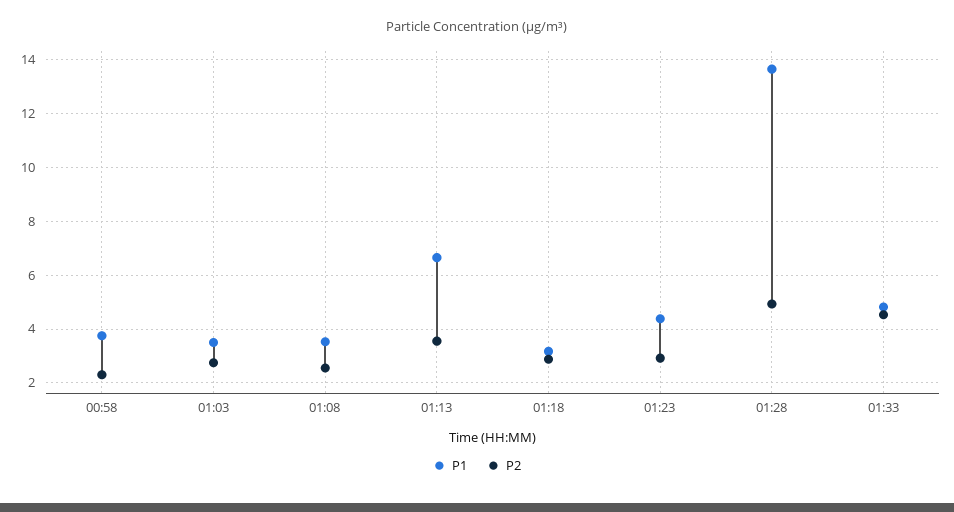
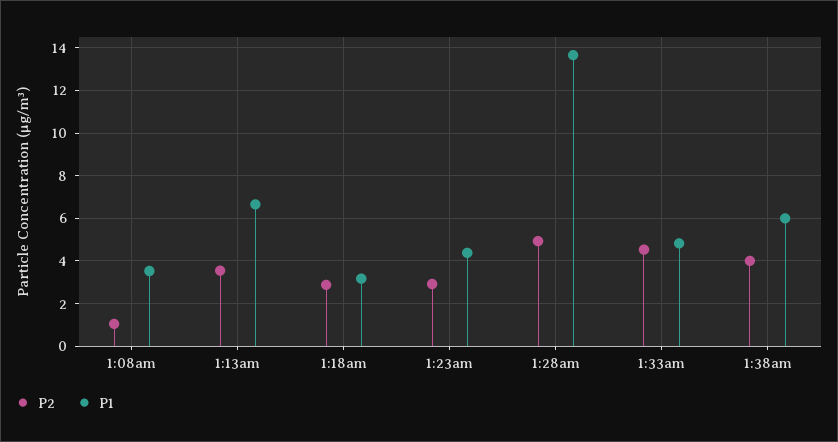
P1, 00:58: 3.75 -> none
P2, 00:58: 2.25 -> none
P1, 01:03: 3.5 -> none
P2, 01:03: 2.75 -> none
P2, 01:08: 2.5 -> 1
P2, 1:38am: none -> 4
P1, 1:38am: none -> 6

